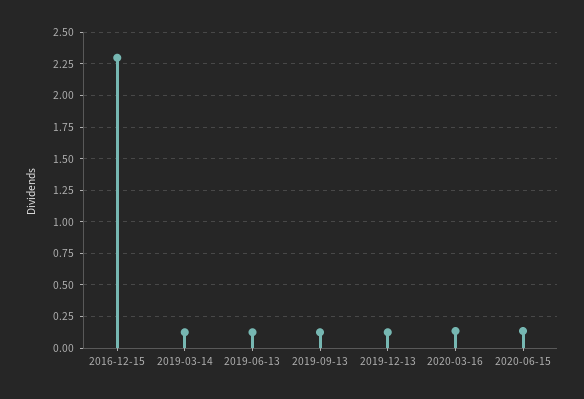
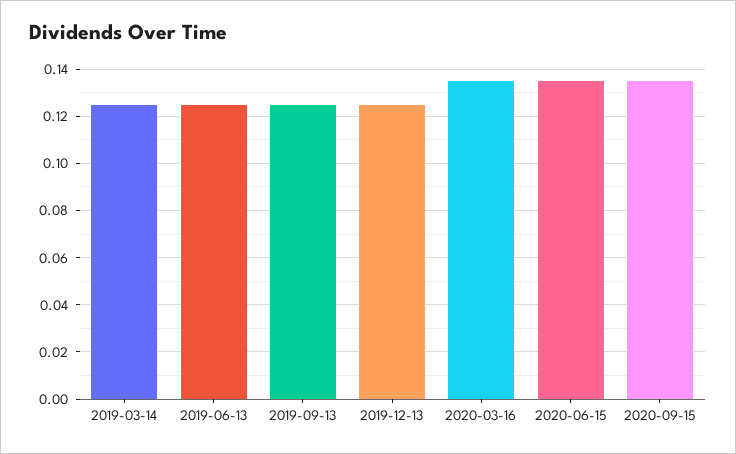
2016-12-15: 2.3 -> none
2020-09-15: none -> 0.135

